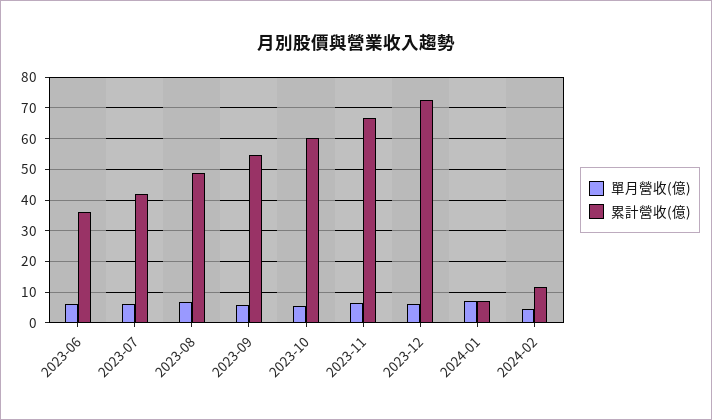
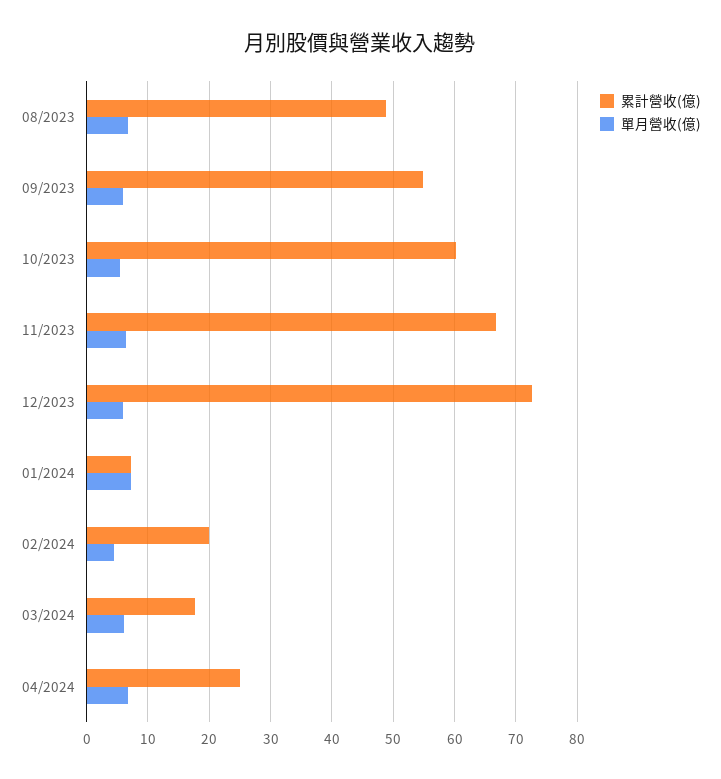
單月營收(億), 2023-06: 6 -> none
累計營收(億), 2023-06: 36 -> none
單月營收(億), 2023-07: 6 -> none
累計營收(億), 2023-07: 42 -> none
累計營收(億), 2024-02: 12 -> 20
累計營收(億), 03/2024: none -> 18
單月營收(億), 03/2024: none -> 6
累計營收(億), 04/2024: none -> 25
單月營收(億), 04/2024: none -> 7

